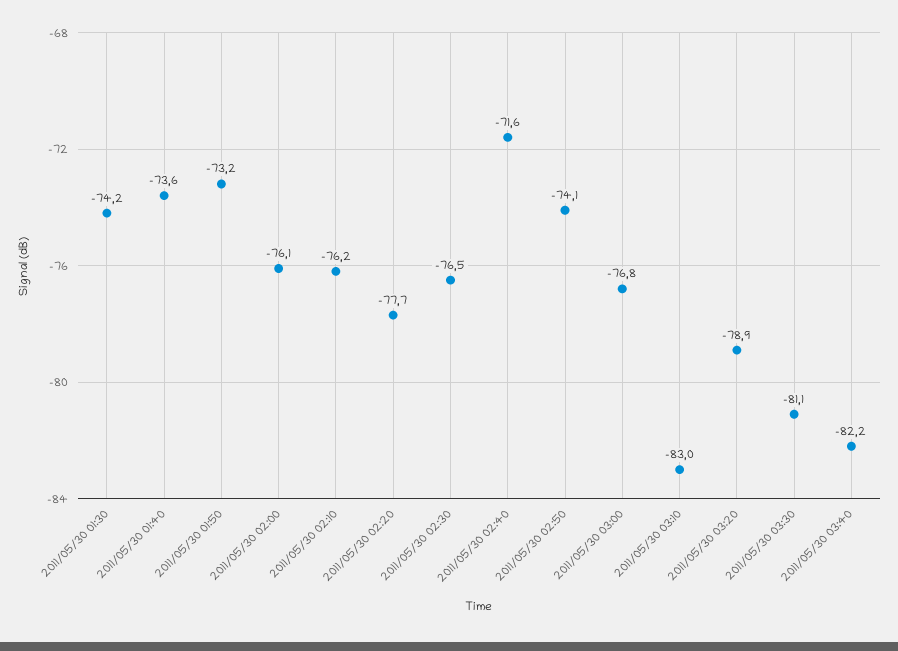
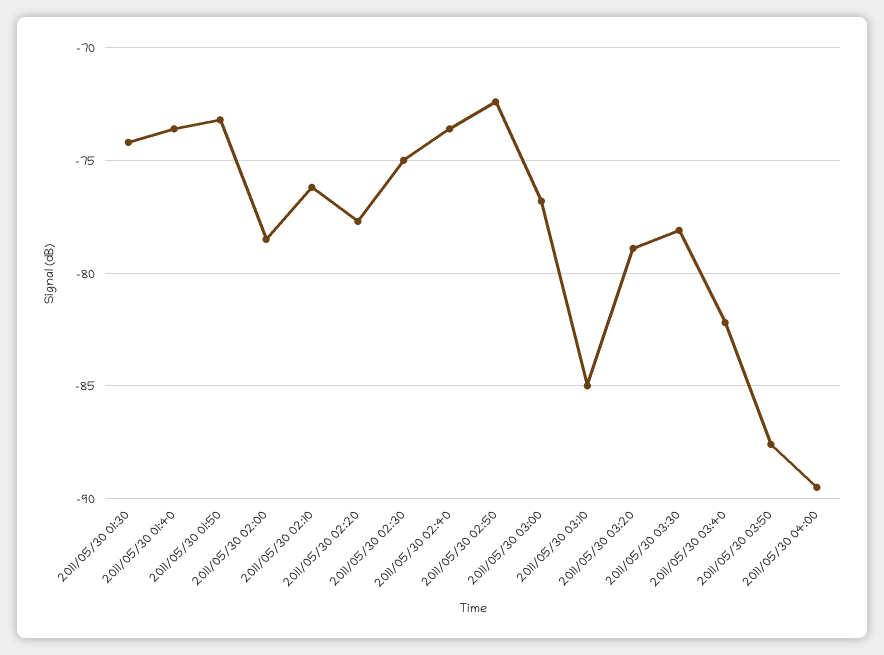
2011/05/30 02:00: -76.1 -> -78.5
2011/05/30 02:30: -76.5 -> -75
2011/05/30 02:40: -71.6 -> -73.5
2011/05/30 02:50: -74.1 -> -72.5
2011/05/30 03:10: -83 -> -85
2011/05/30 03:30: -81.1 -> -78
2011/05/30 03:50: none -> -87.5
2011/05/30 04:00: none -> -89.5

